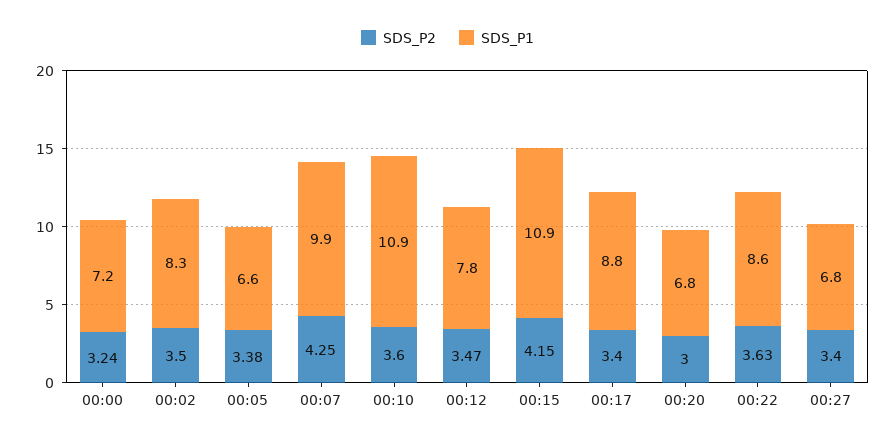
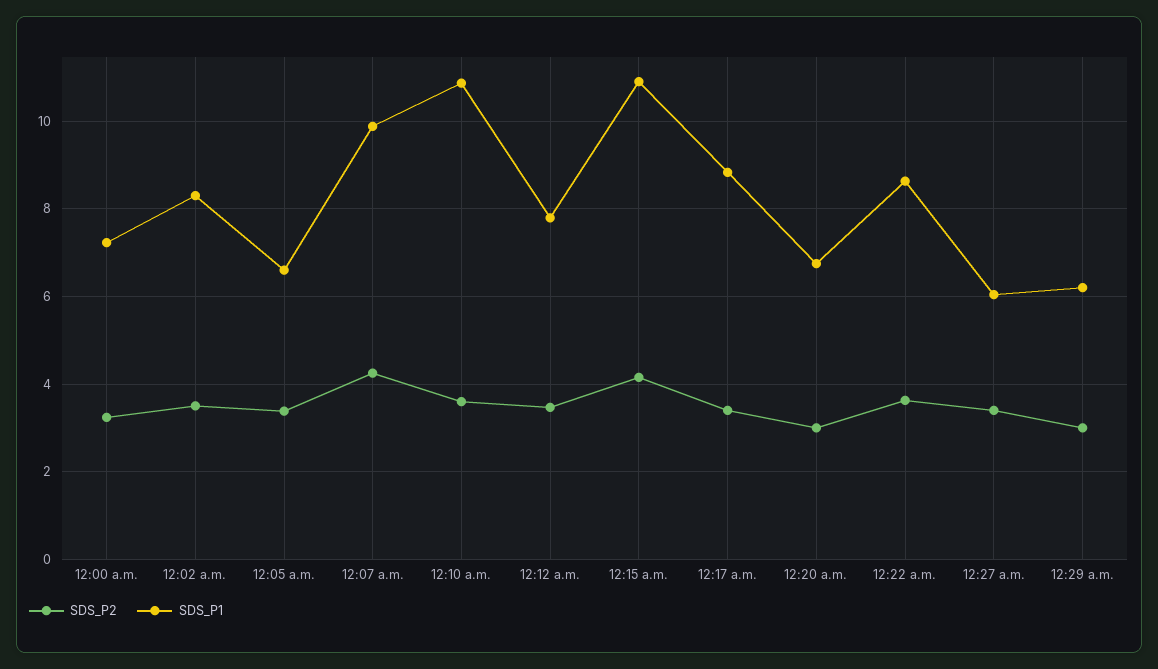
SDS_P1, 00:27: 6.8 -> 6
SDS_P2, 12:29 a.m.: none -> 3
SDS_P1, 12:29 a.m.: none -> 6.2

